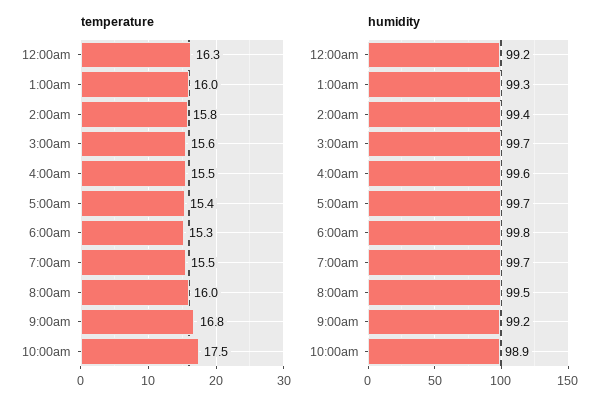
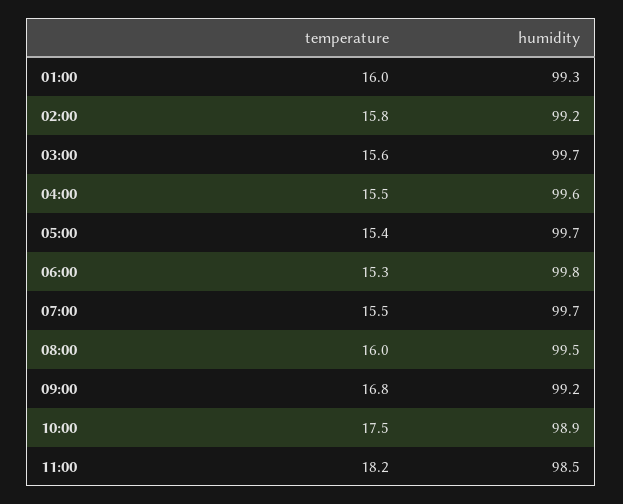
temperature, 12:00am: 16.3 -> none
humidity, 12:00am: 99.2 -> none
humidity, 2:00am: 99.4 -> 99.2
temperature, 11:00: none -> 18.2
humidity, 11:00: none -> 98.5

